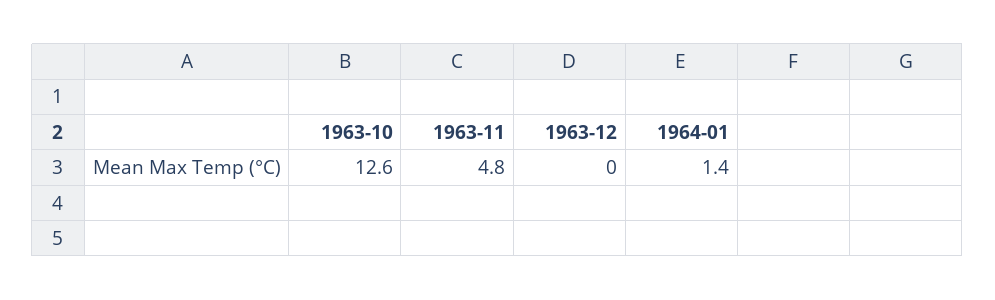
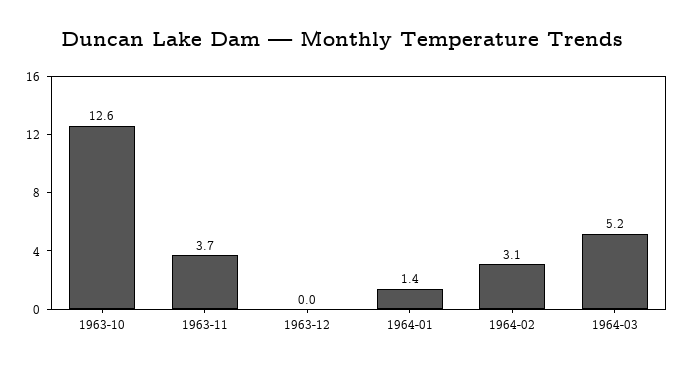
1963-11: 4.8 -> 3.7
1964-02: none -> 3.1
1964-03: none -> 5.2

